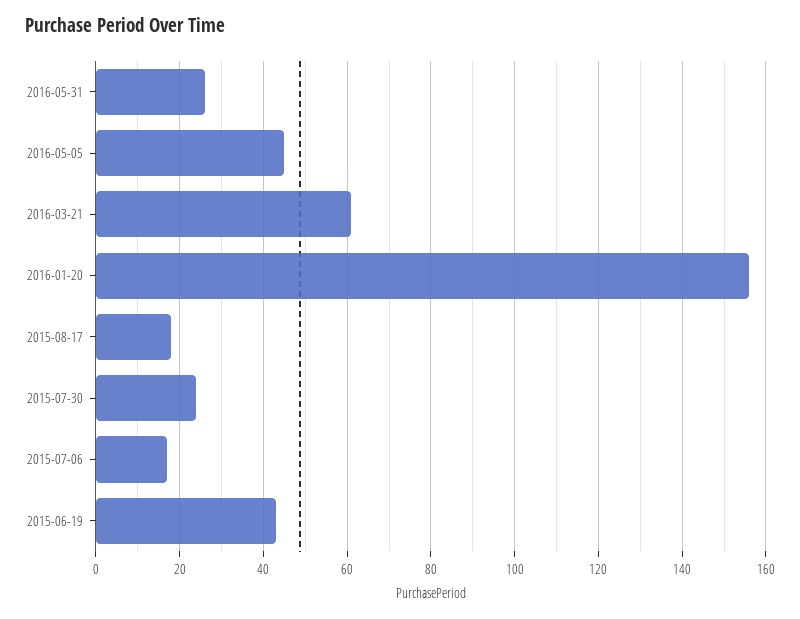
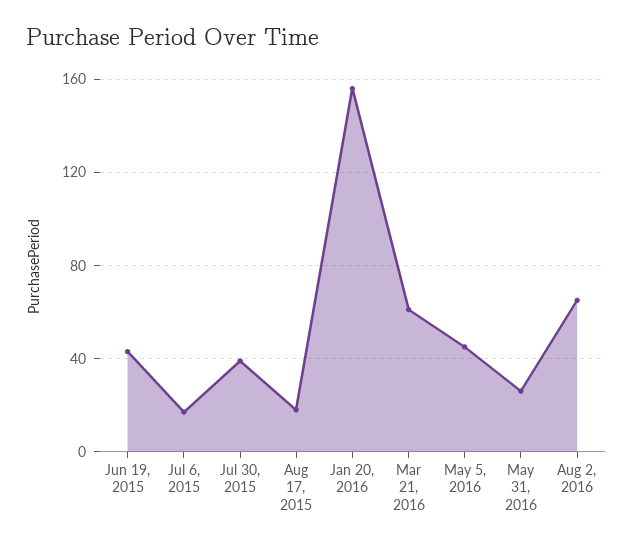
2015-07-30: 25 -> 40
Aug 2, 2016: none -> 65

